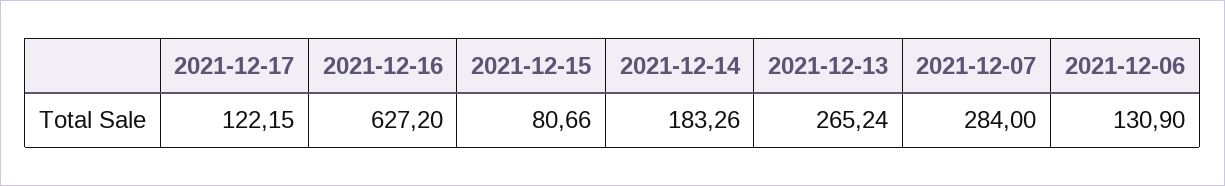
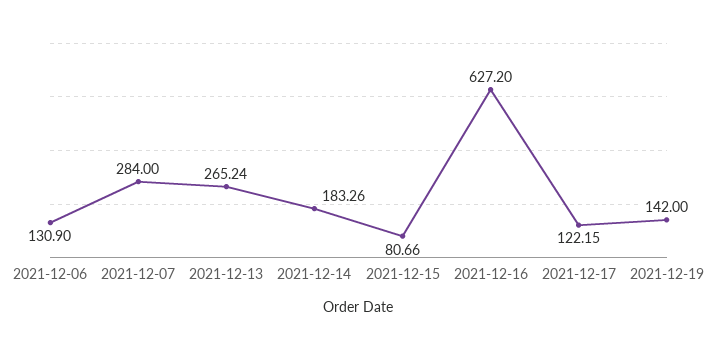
2021-12-19: none -> 142

